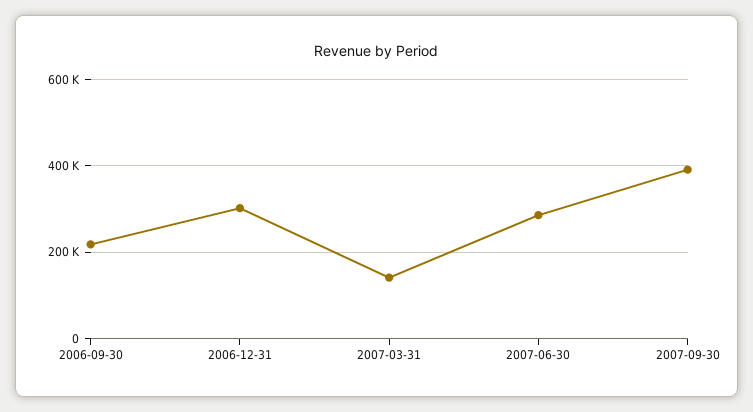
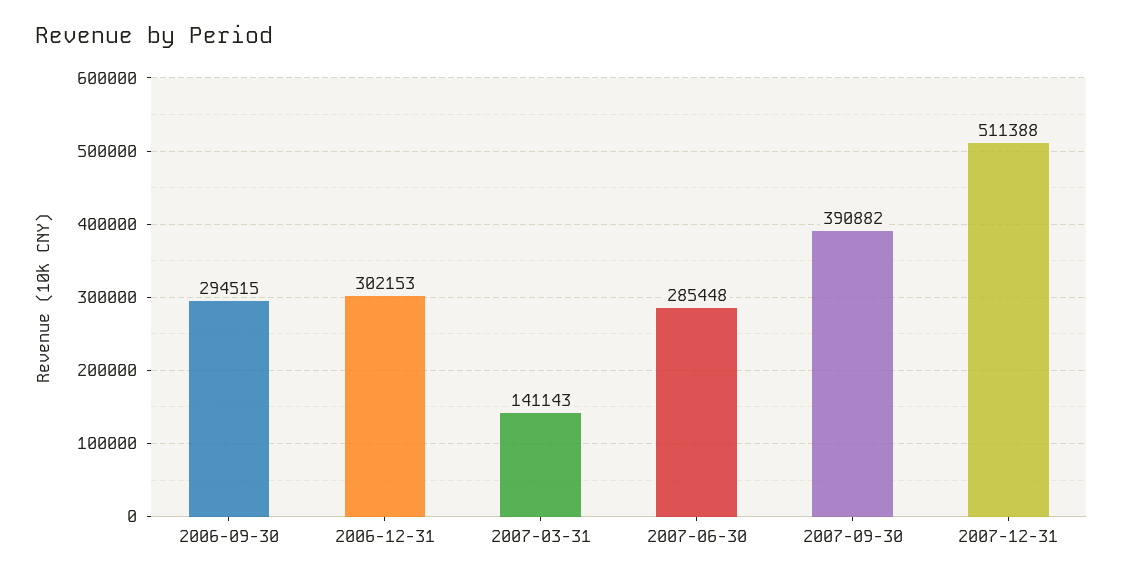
2006-09-30: 220000 -> 294515
2007-12-31: none -> 511388

